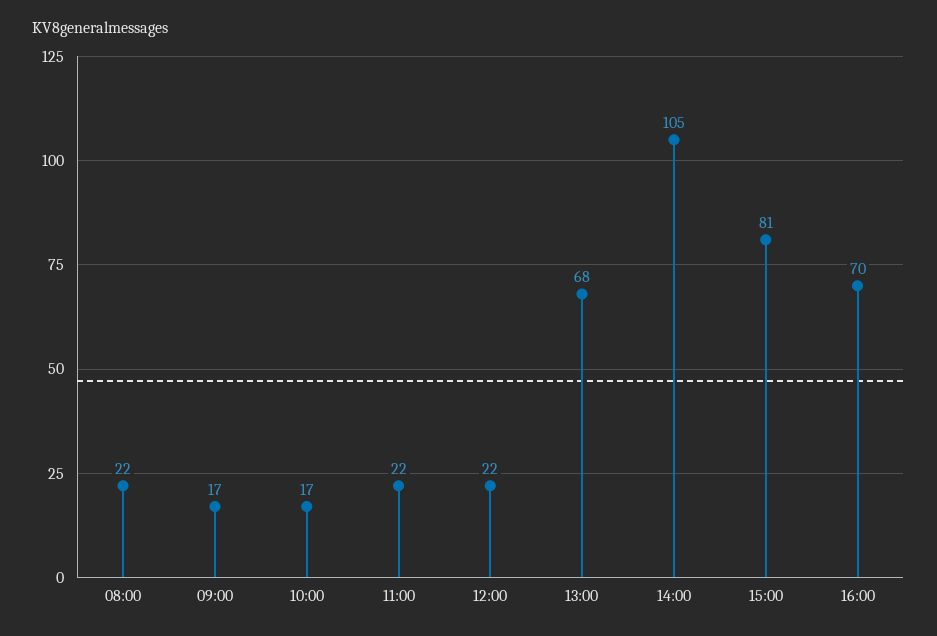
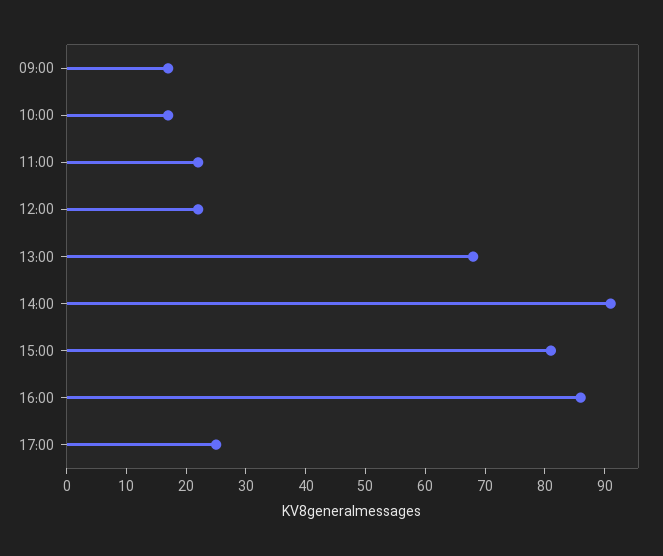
08:00: 22 -> none
14:00: 105 -> 90
16:00: 70 -> 85
17:00: none -> 25

